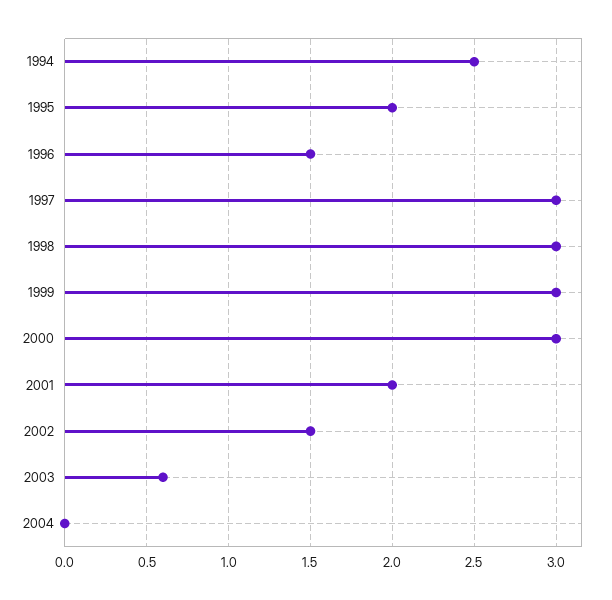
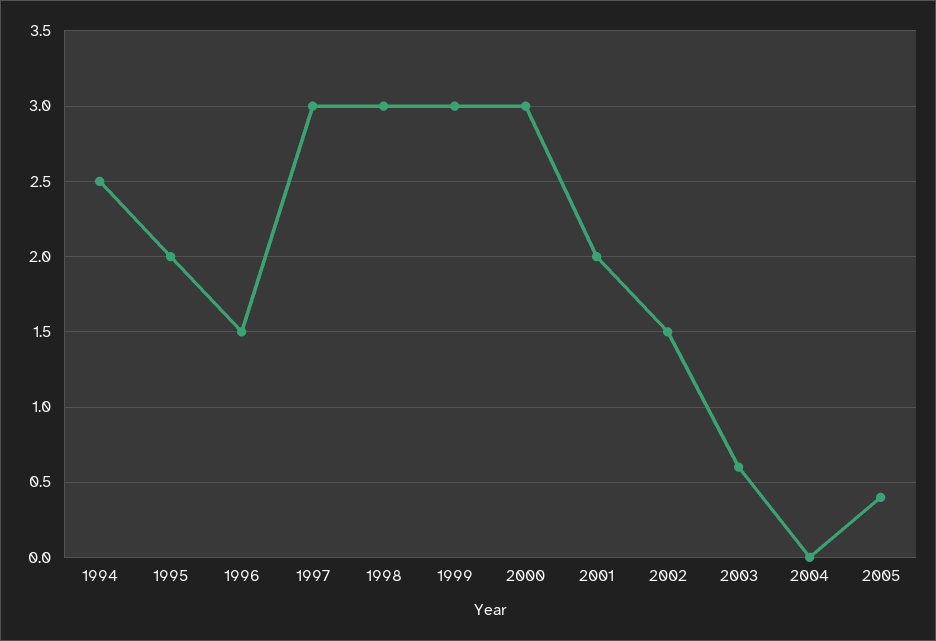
2005: none -> 0.4

